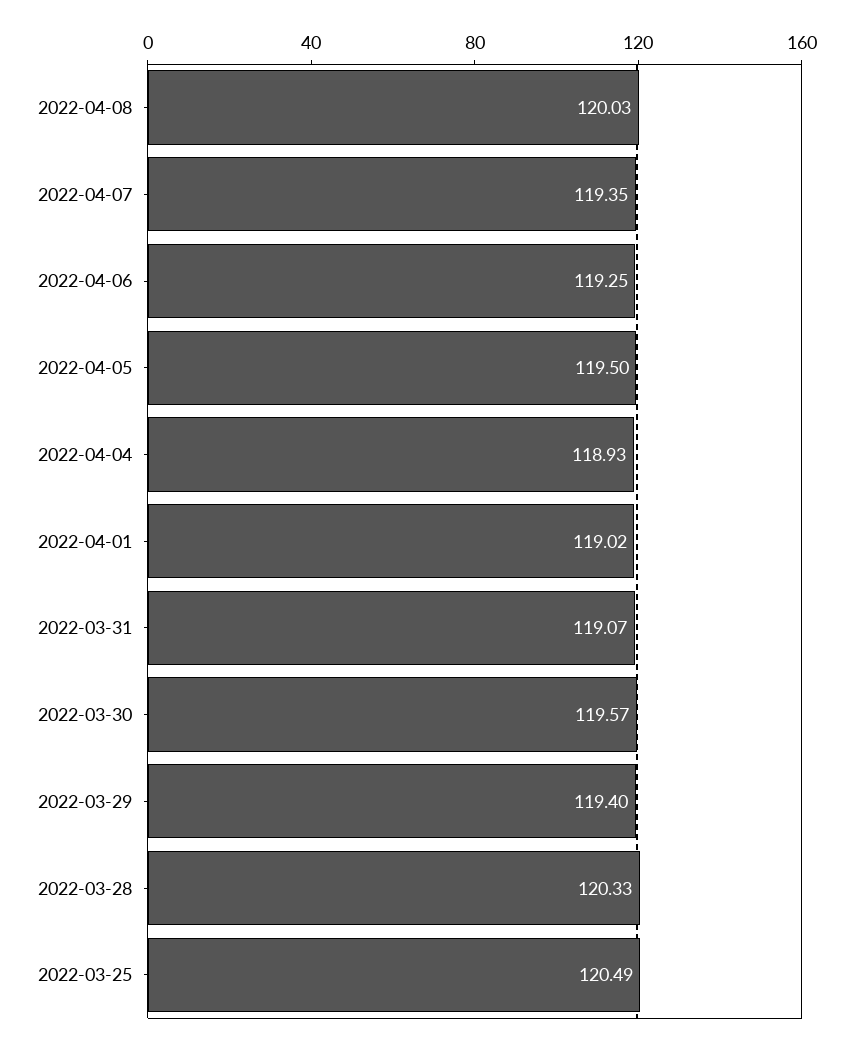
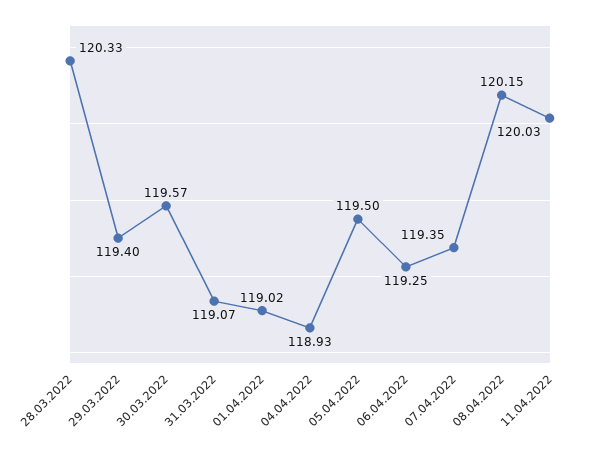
2022-04-08: 120.03 -> 120.15
2022-03-25: 120.49 -> none
11.04.2022: none -> 120.03

